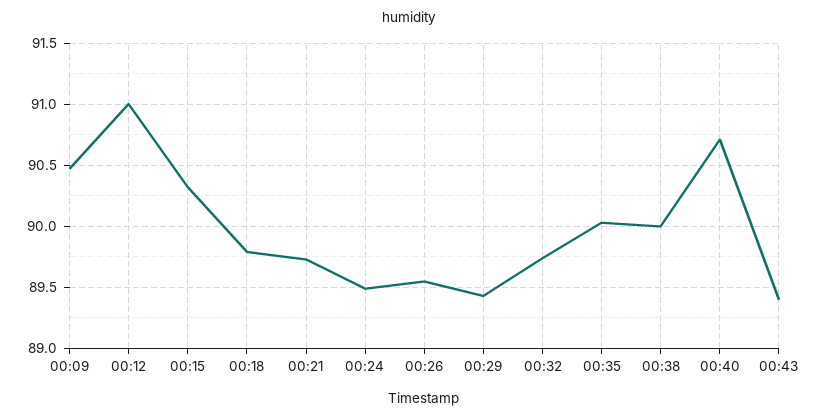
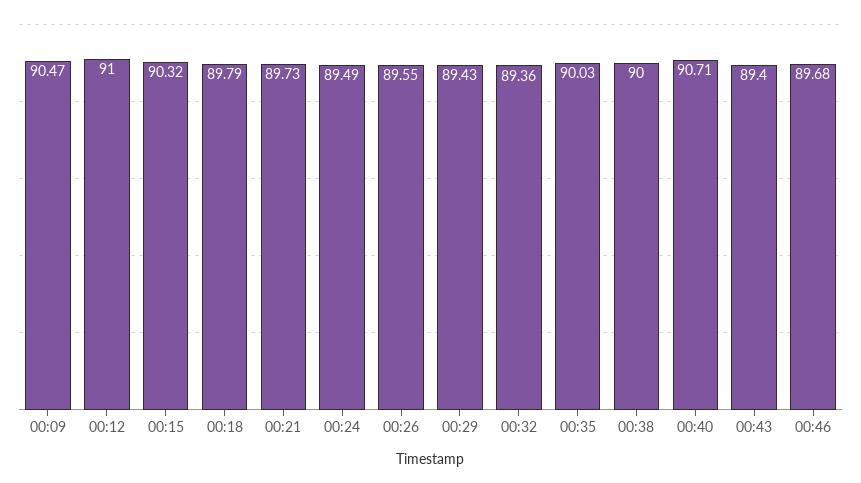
00:32: 89.75 -> 89.36
00:46: none -> 89.68

